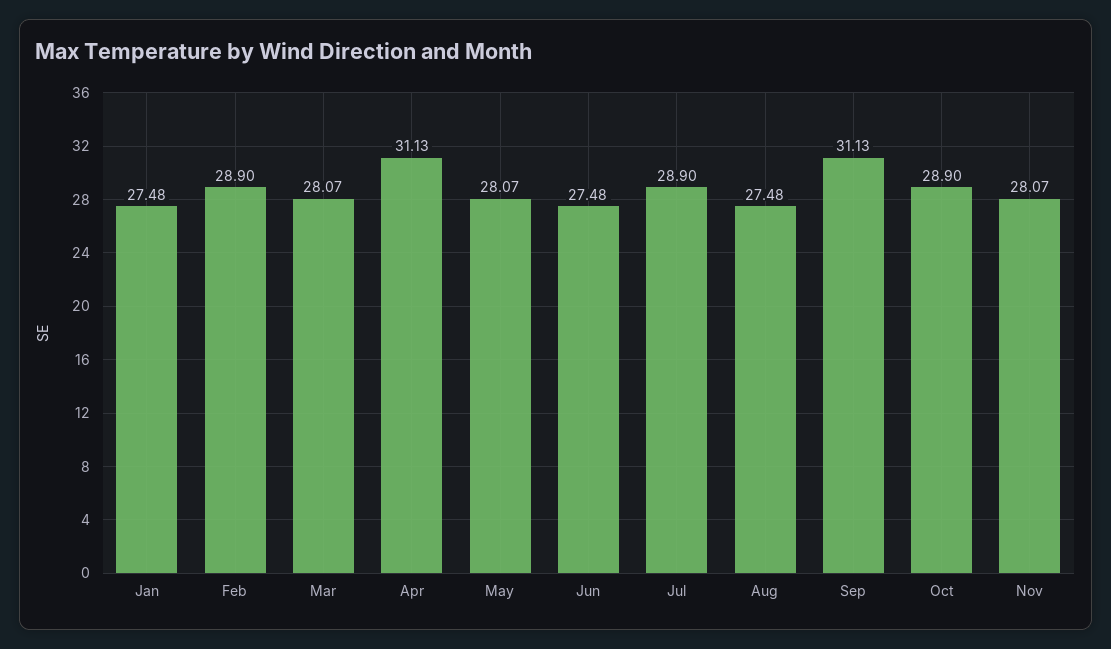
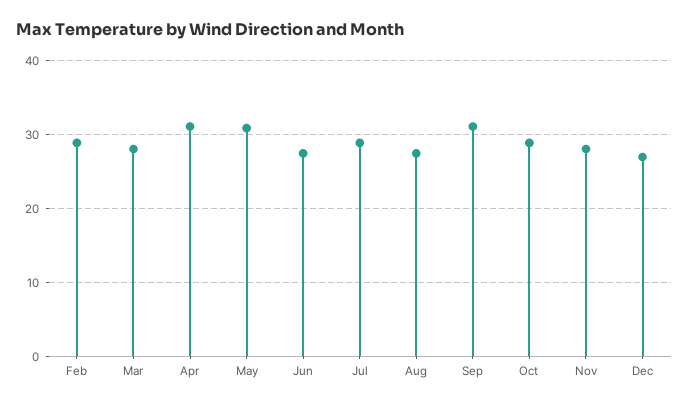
Jan: 27.48 -> none
May: 28.07 -> 31
Dec: none -> 27

